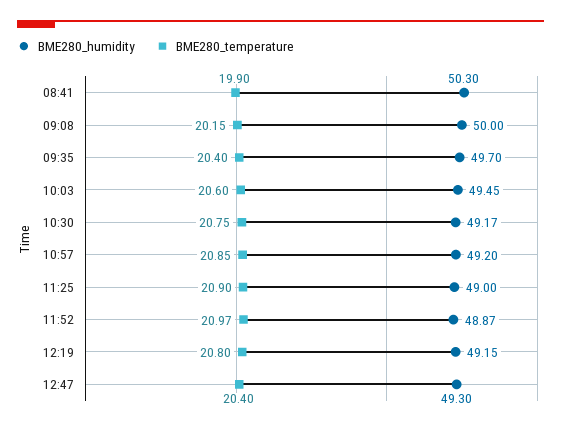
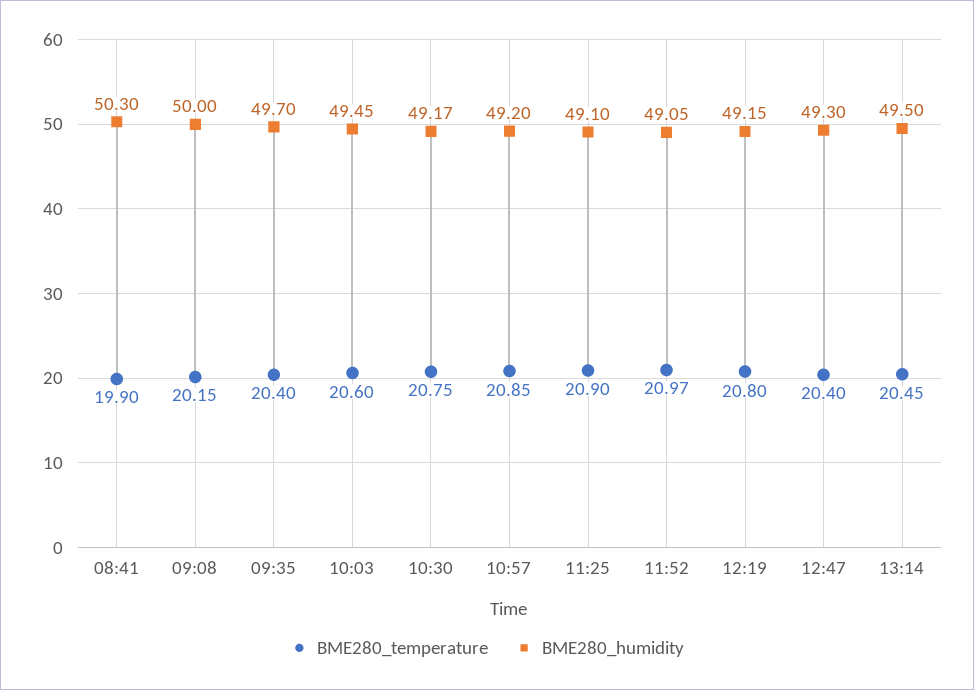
BME280_humidity, 11:25: 49 -> 49.1
BME280_humidity, 11:52: 48.87 -> 49.05
BME280_temperature, 13:14: none -> 20.45
BME280_humidity, 13:14: none -> 49.5

